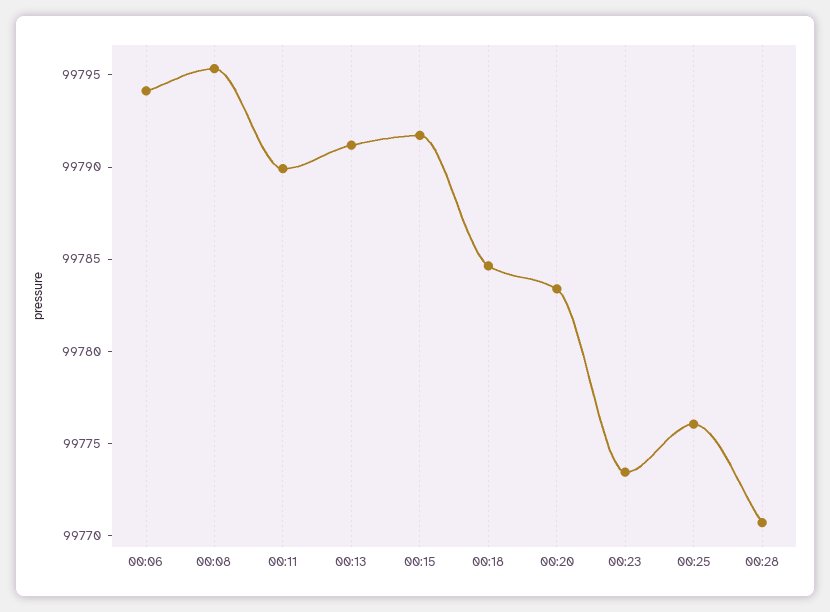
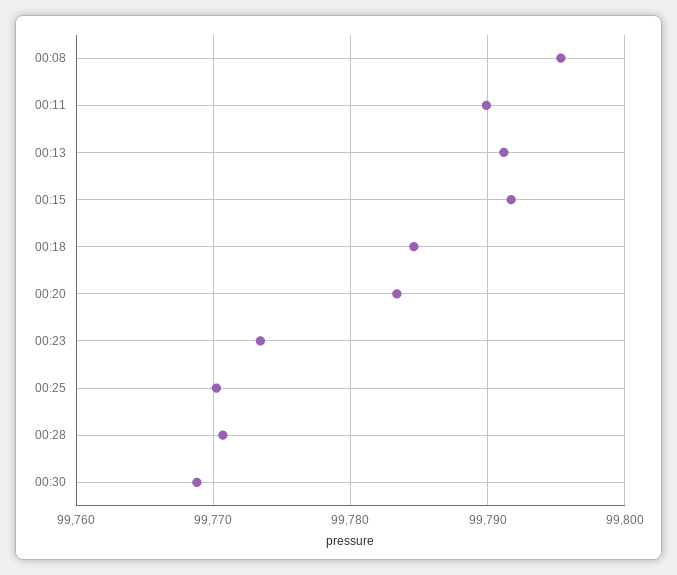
00:06: 99794 -> none
00:25: 99776 -> 99770
00:30: none -> 99769

